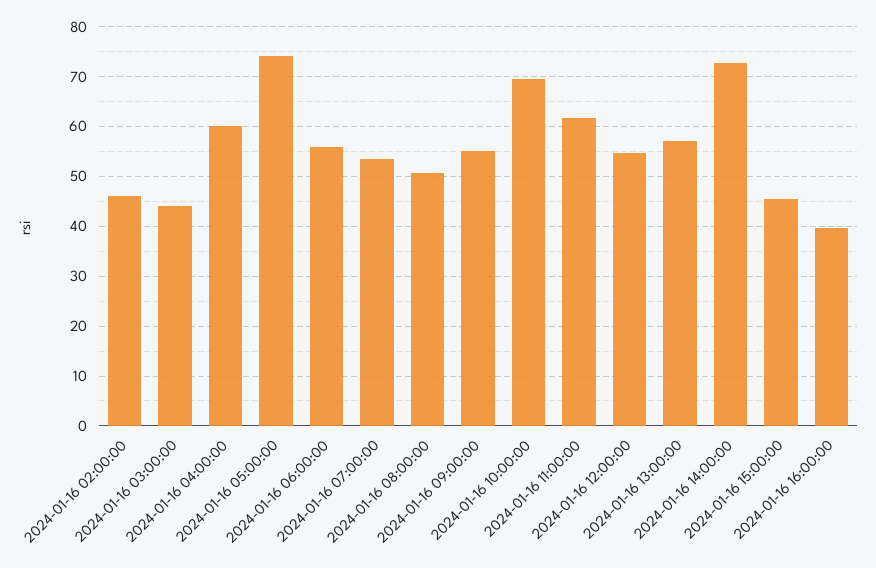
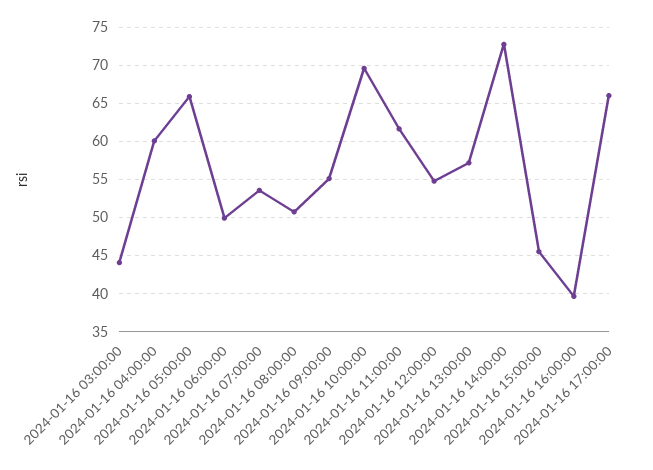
2024-01-16 02:00:00: 46 -> none
2024-01-16 05:00:00: 74 -> 66
2024-01-16 06:00:00: 56 -> 50
2024-01-16 17:00:00: none -> 66

